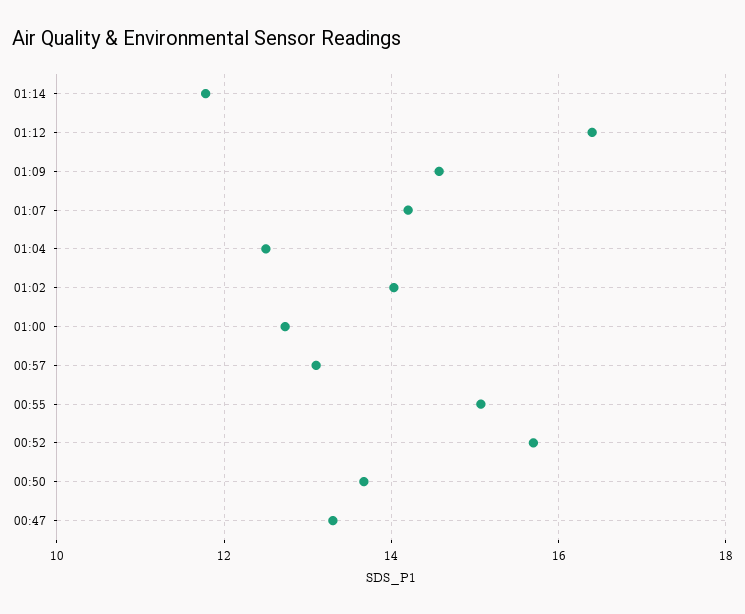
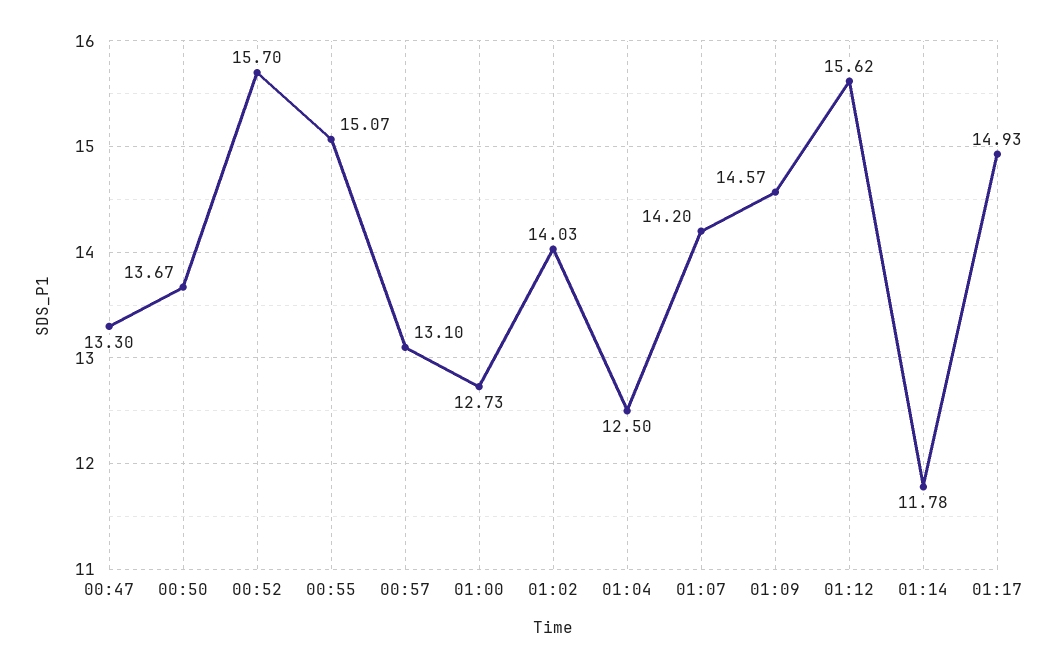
01:12: 16.4 -> 15.62
01:17: none -> 14.93

